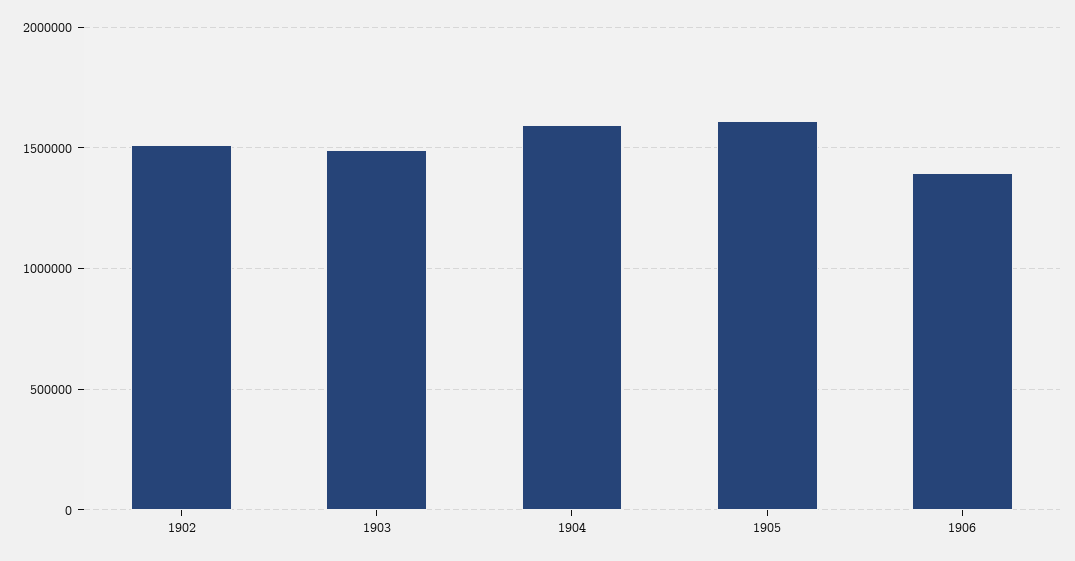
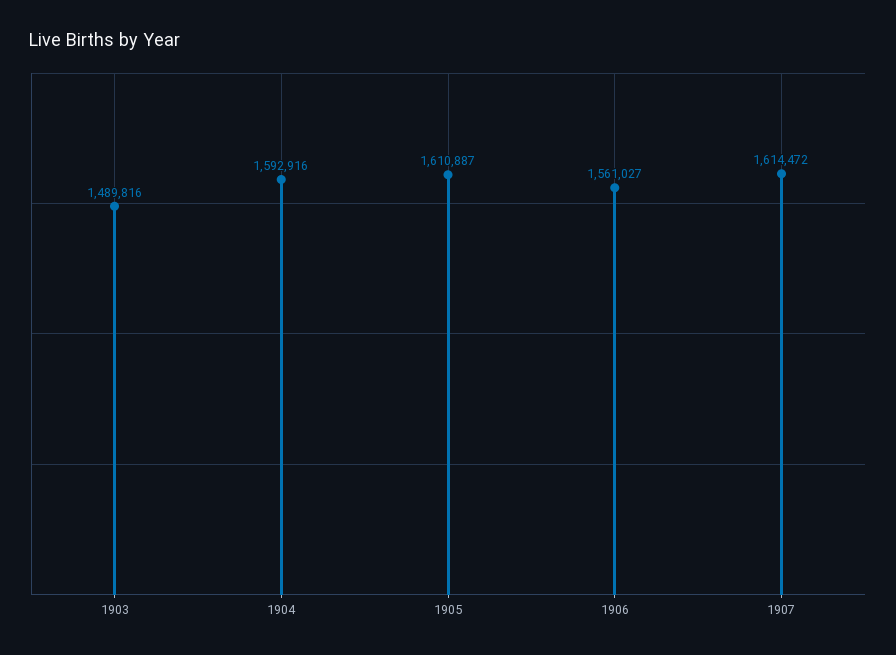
1902: 1500000 -> none
1906: 1400000 -> 1561027
1907: none -> 1614472

